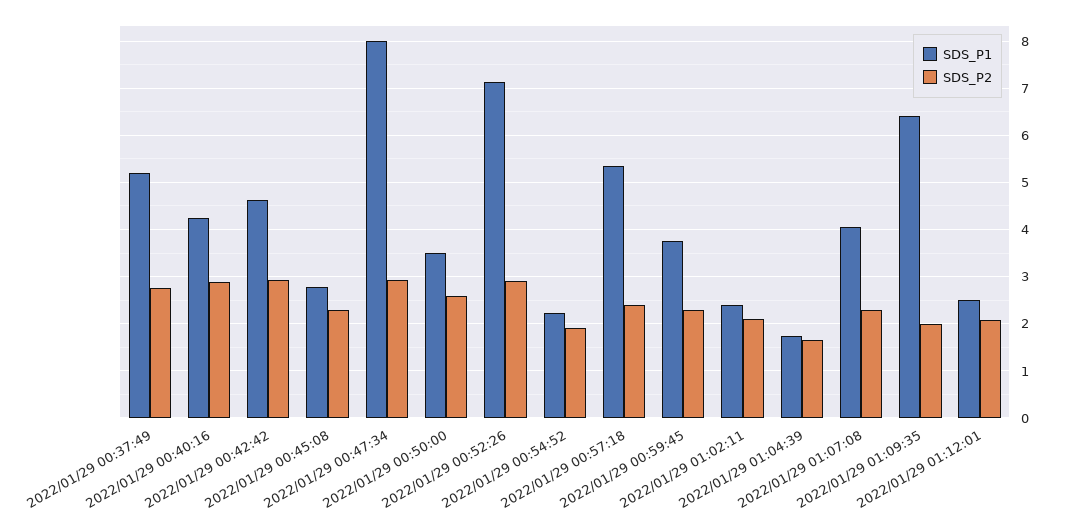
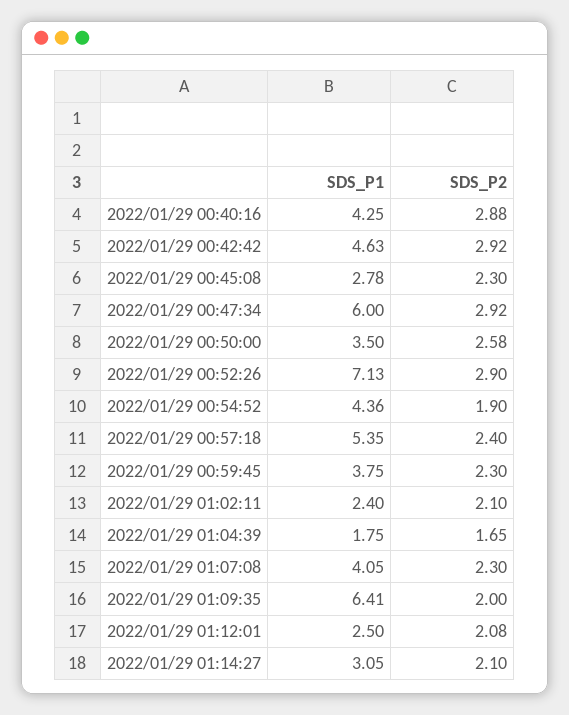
SDS_P1, 2022/01/29 00:37:49: 5.2 -> none
SDS_P2, 2022/01/29 00:37:49: 2.8 -> none
SDS_P1, 2022/01/29 00:47:34: 8 -> 6
SDS_P1, 2022/01/29 00:54:52: 2.2 -> 4.36
SDS_P1, 2022/01/29 01:14:27: none -> 3.05
SDS_P2, 2022/01/29 01:14:27: none -> 2.1

